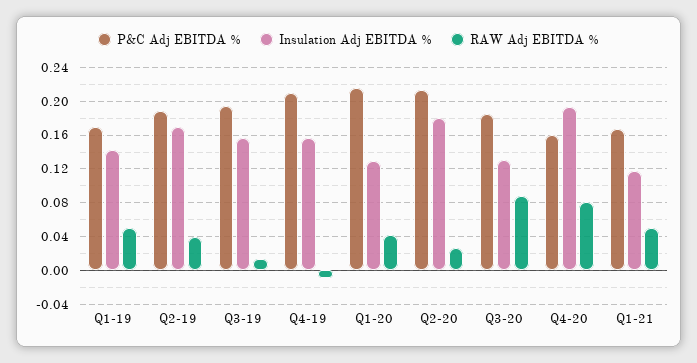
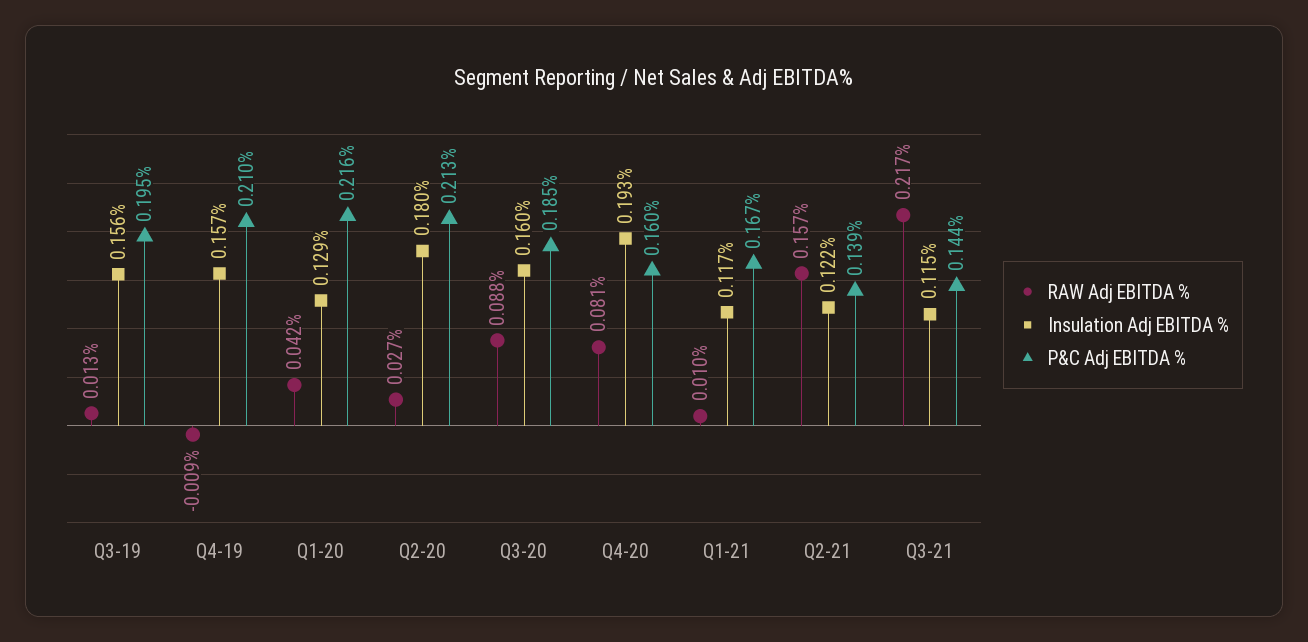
P&C Adj EBITDA %, Q1-19: 0.17 -> none
Insulation Adj EBITDA %, Q1-19: 0.14 -> none
RAW Adj EBITDA %, Q1-19: 0.05 -> none
P&C Adj EBITDA %, Q2-19: 0.19 -> none
Insulation Adj EBITDA %, Q2-19: 0.17 -> none
RAW Adj EBITDA %, Q2-19: 0.04 -> none
Insulation Adj EBITDA %, Q3-20: 0.13 -> 0.16
RAW Adj EBITDA %, Q1-21: 0.05 -> 0.01
RAW Adj EBITDA %, Q2-21: none -> 0.157
Insulation Adj EBITDA %, Q2-21: none -> 0.122
P&C Adj EBITDA %, Q2-21: none -> 0.139
RAW Adj EBITDA %, Q3-21: none -> 0.217
Insulation Adj EBITDA %, Q3-21: none -> 0.115
P&C Adj EBITDA %, Q3-21: none -> 0.144

